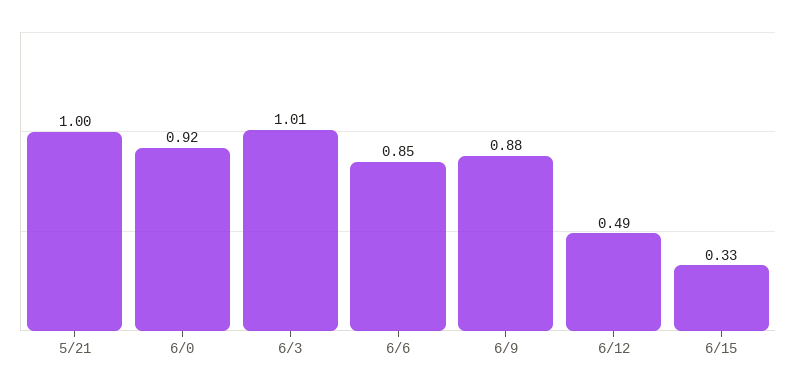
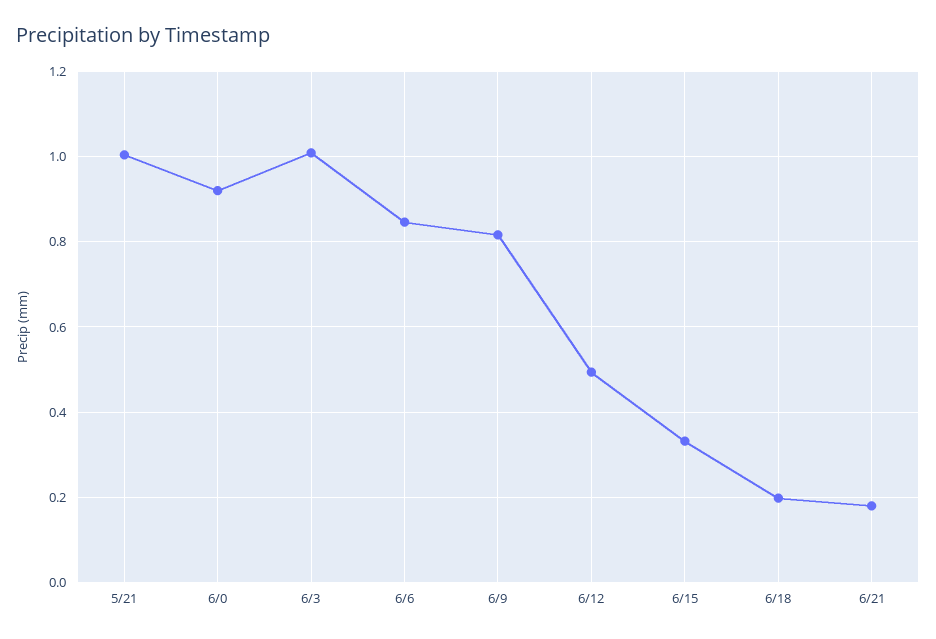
6/9: 0.88 -> 0.82
6/18: none -> 0.2
6/21: none -> 0.18

